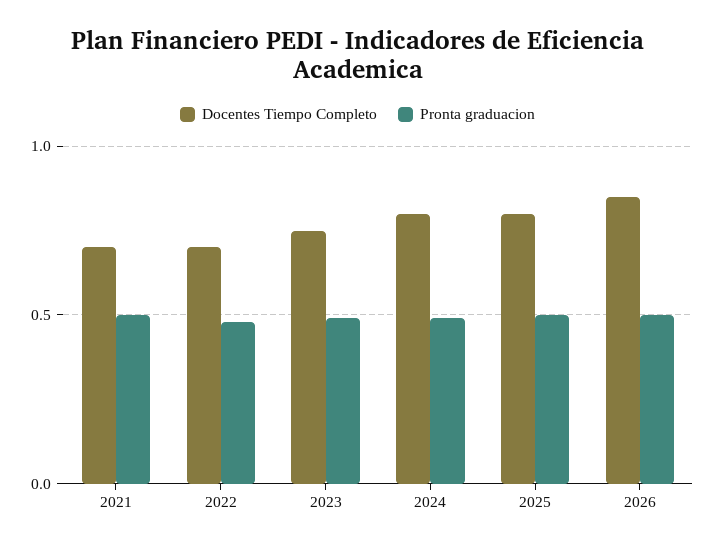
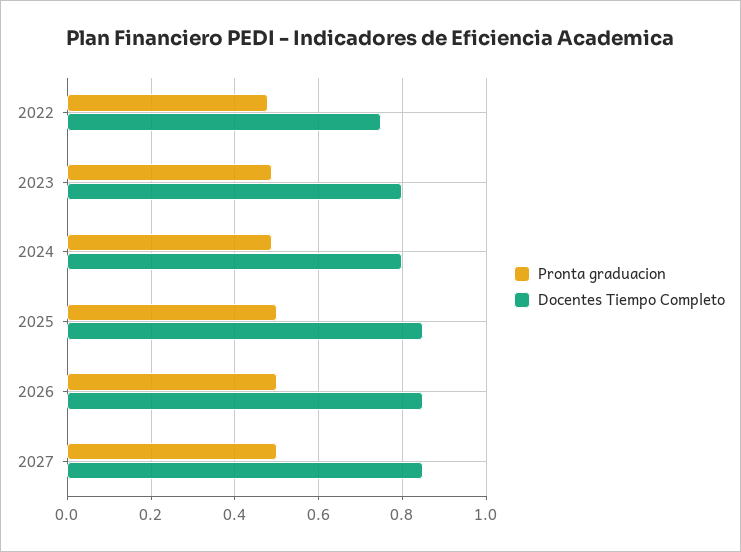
Docentes Tiempo Completo, 2021: 0.7 -> none
Pronta graduacion, 2021: 0.5 -> none
Docentes Tiempo Completo, 2022: 0.7 -> 0.75
Docentes Tiempo Completo, 2023: 0.75 -> 0.8
Docentes Tiempo Completo, 2025: 0.8 -> 0.85
Pronta graduacion, 2027: none -> 0.5
Docentes Tiempo Completo, 2027: none -> 0.85

